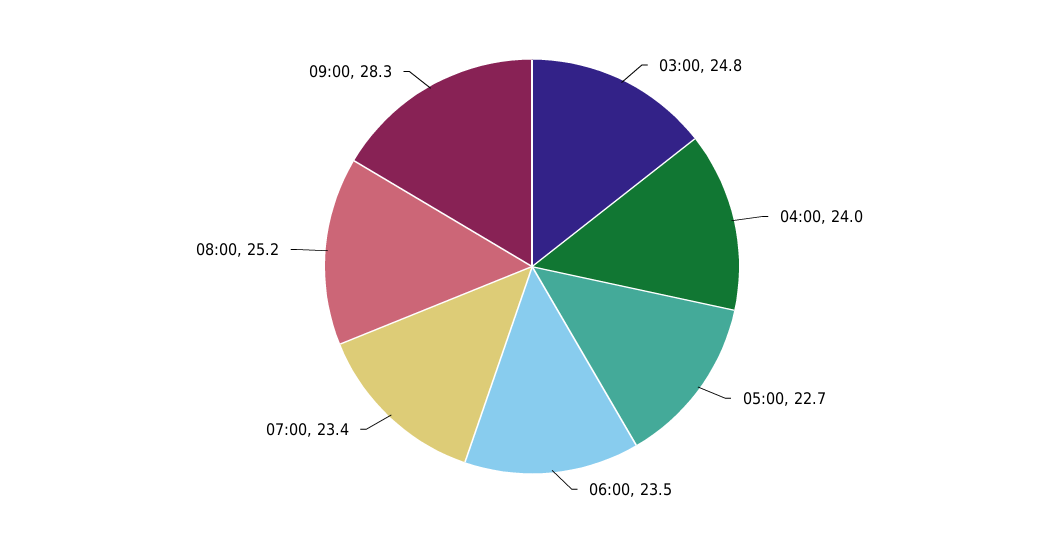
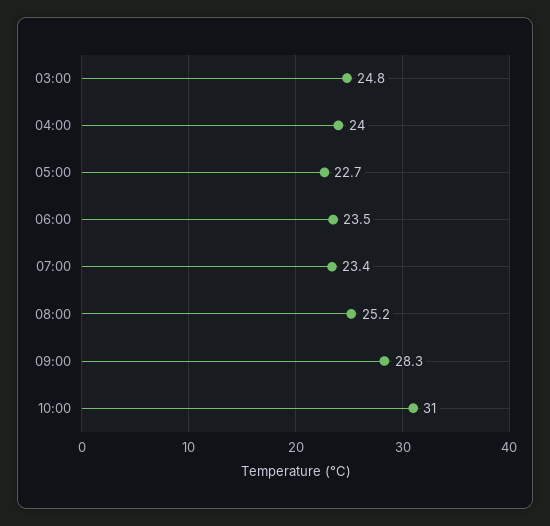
10:00: none -> 31

